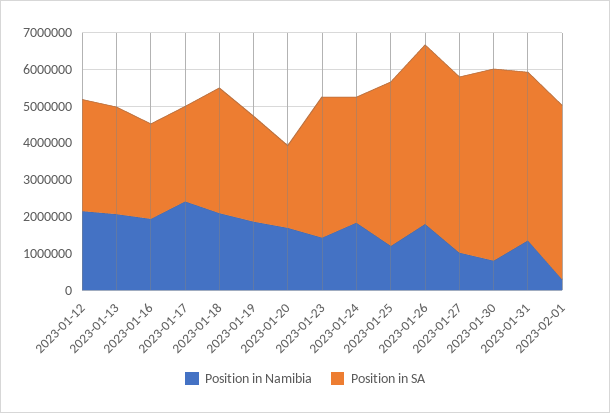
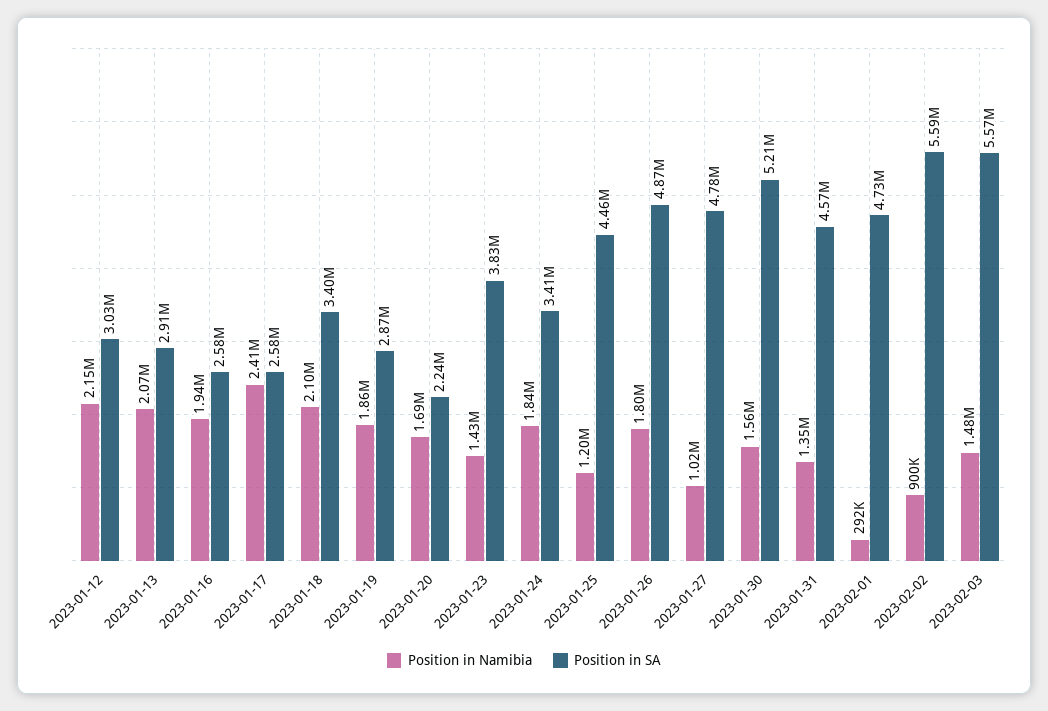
Position in Namibia, 2023-01-30: 750000 -> 1560000
Position in Namibia, 2023-02-02: none -> 900000
Position in SA, 2023-02-02: none -> 5590000
Position in Namibia, 2023-02-03: none -> 1480000
Position in SA, 2023-02-03: none -> 5570000

